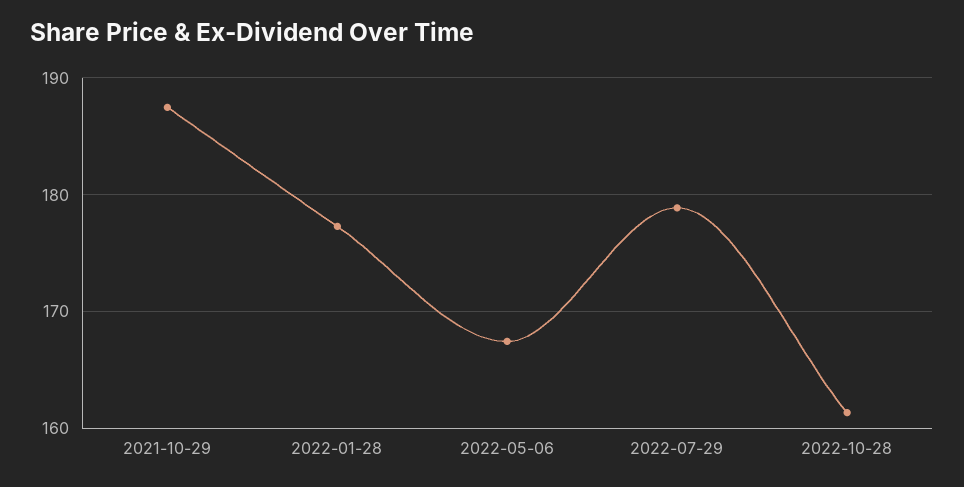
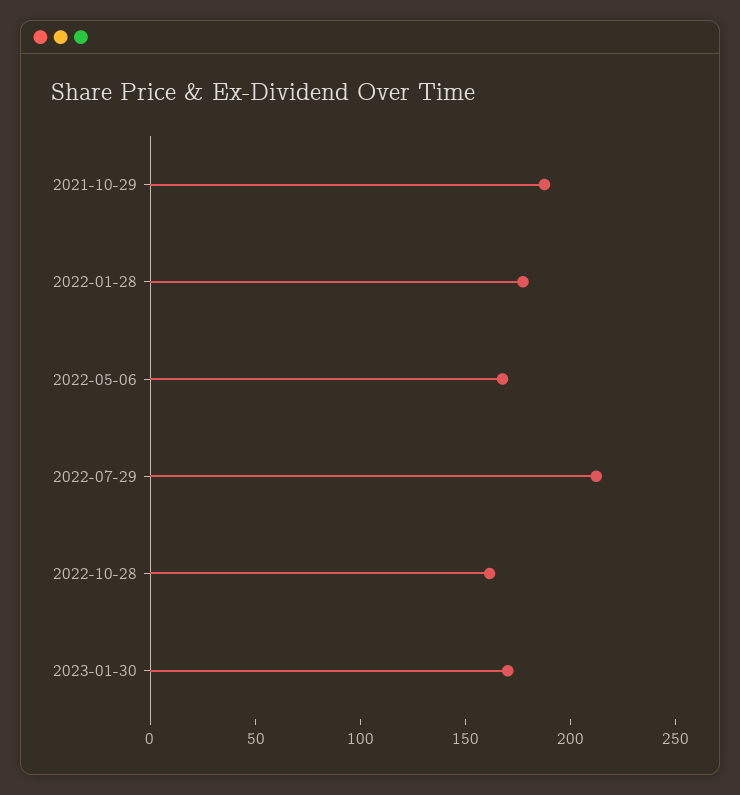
2022-07-29: 179 -> 210
2023-01-30: none -> 170

